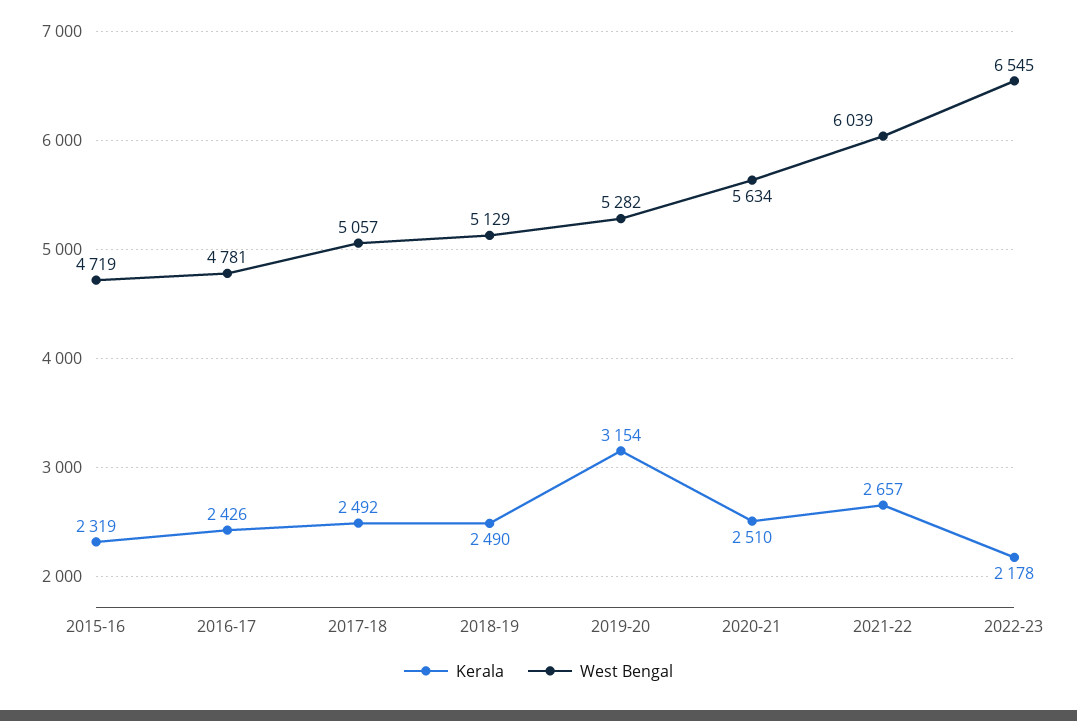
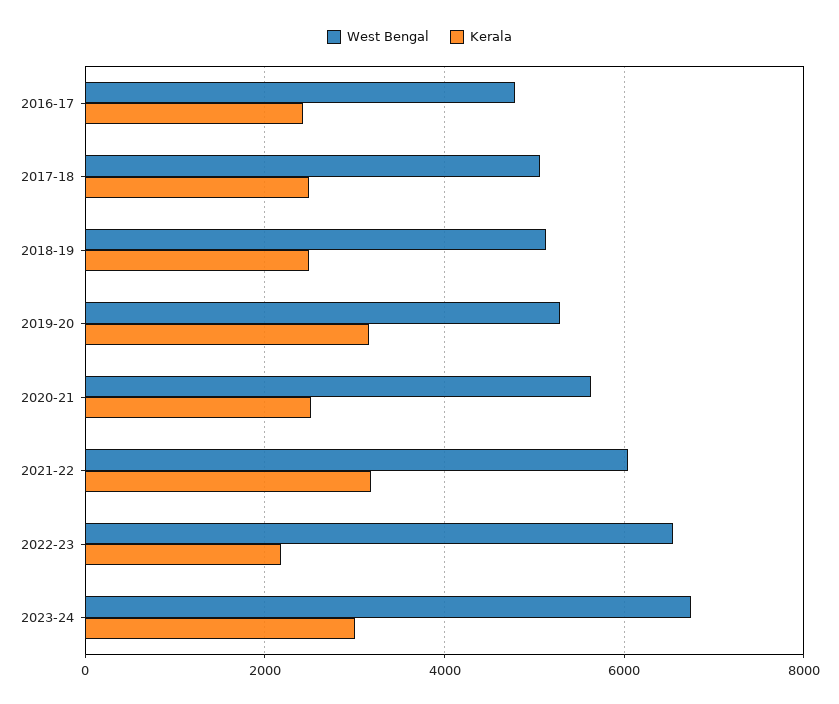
Kerala, 2015-16: 2319 -> none
West Bengal, 2015-16: 4719 -> none
Kerala, 2021-22: 2657 -> 3200
West Bengal, 2023-24: none -> 6800
Kerala, 2023-24: none -> 3000

